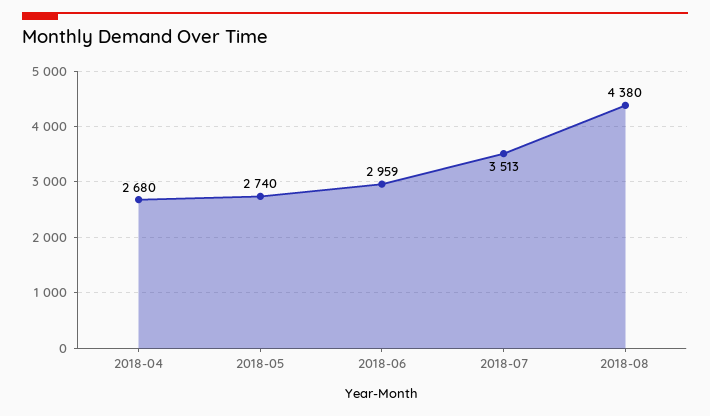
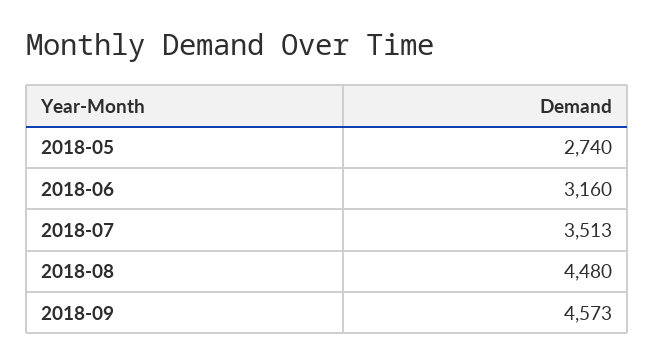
2018-04: 2680 -> none
2018-06: 2959 -> 3160
2018-08: 4380 -> 4480
2018-09: none -> 4573

